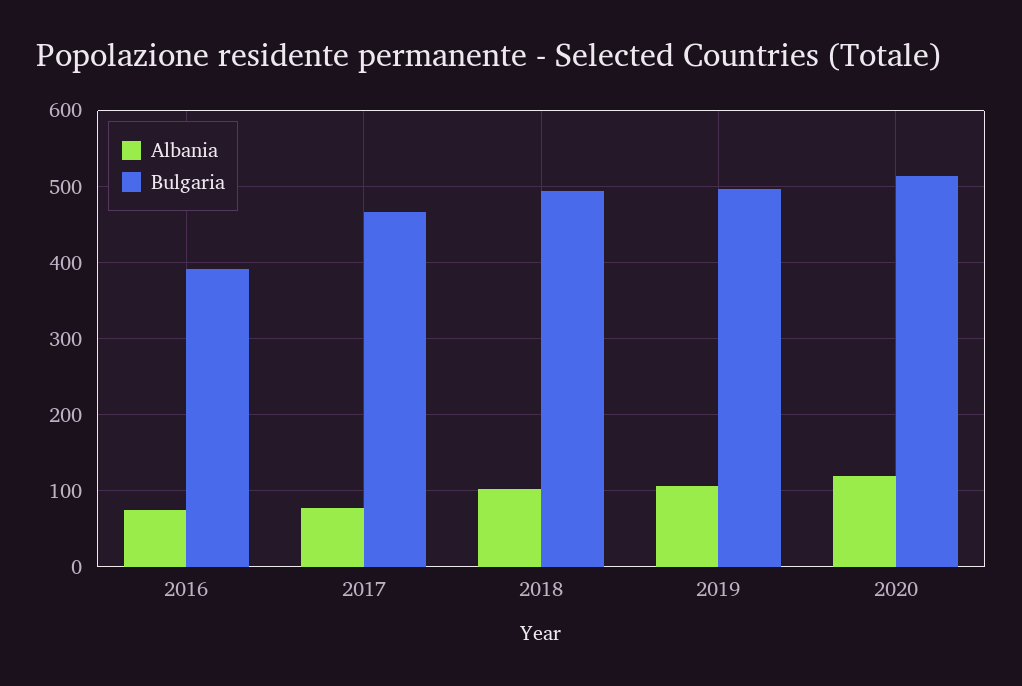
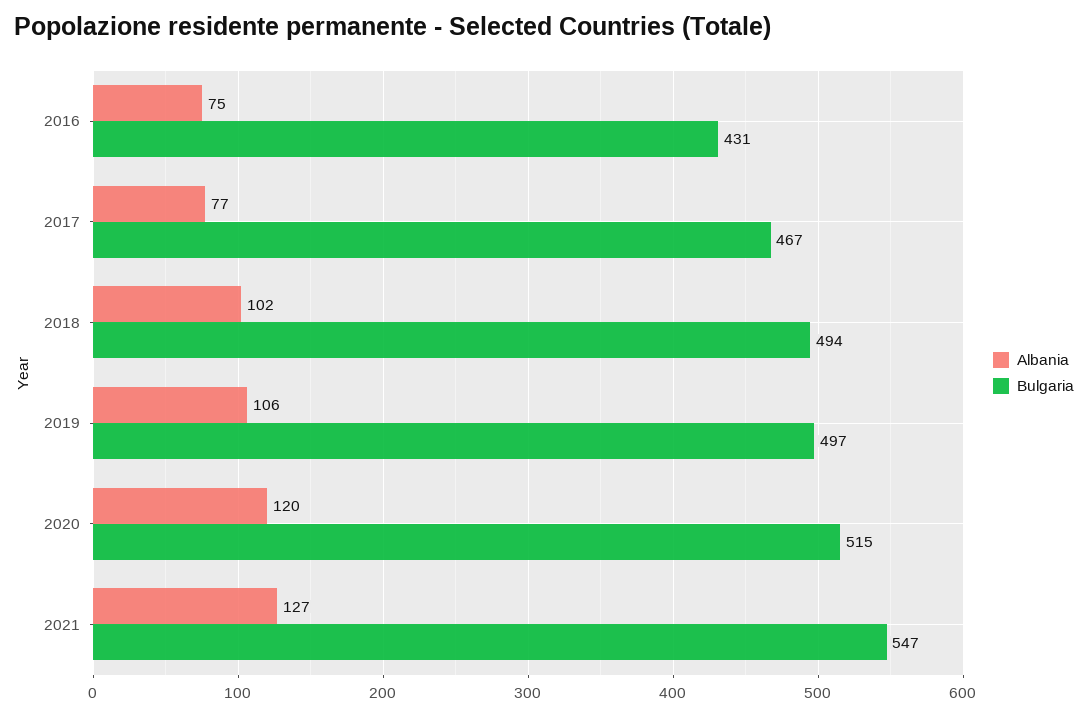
Bulgaria, 2016: 390 -> 431
Albania, 2021: none -> 127
Bulgaria, 2021: none -> 547

